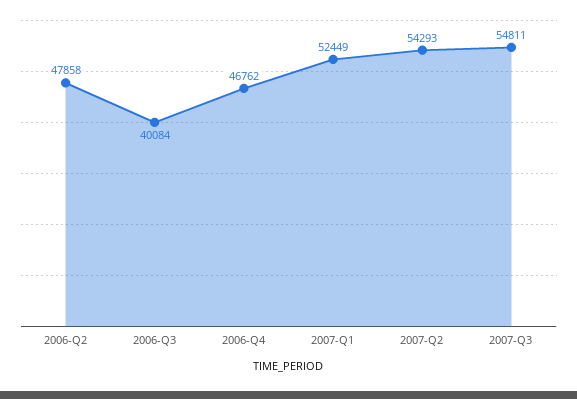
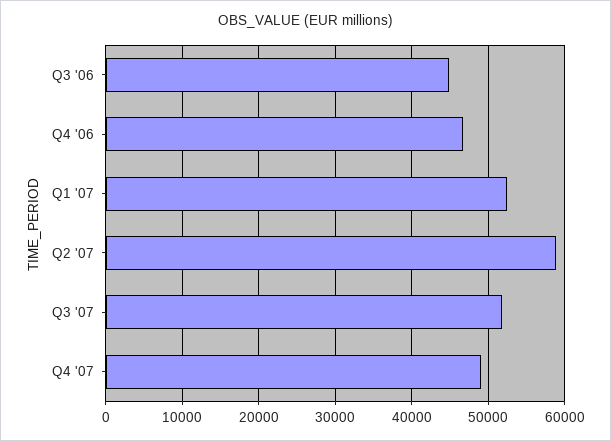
2006-Q2: 47858 -> none
2006-Q3: 40084 -> 45000
2007-Q2: 54293 -> 59000
2007-Q3: 54811 -> 52000
Q4 '07: none -> 49000

